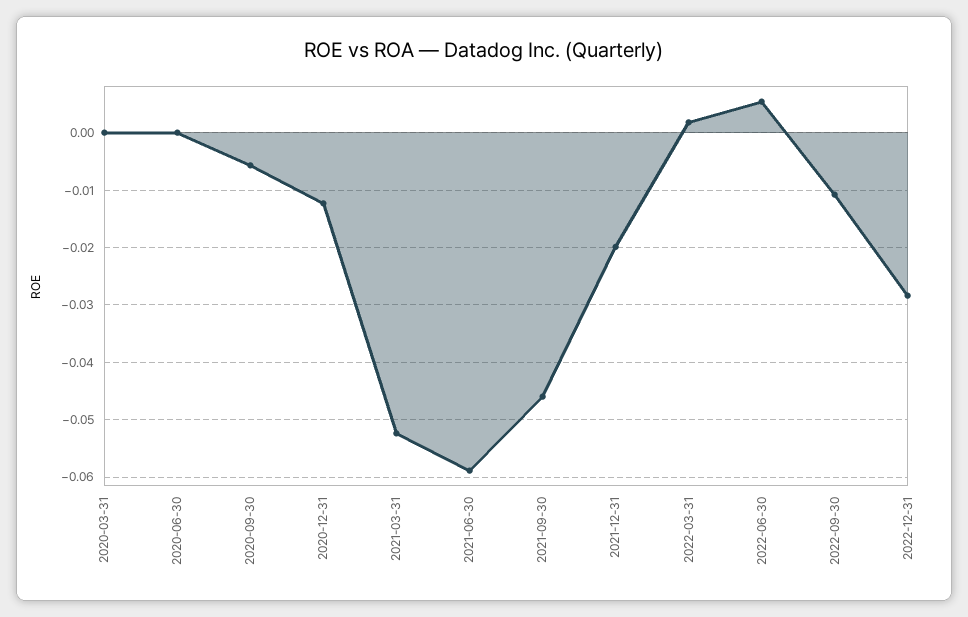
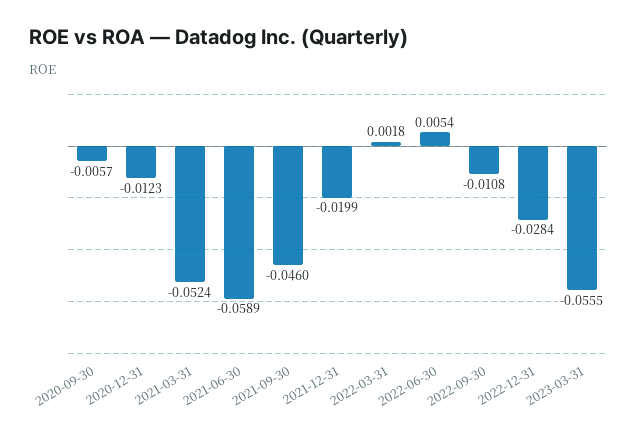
2020-03-31: 0 -> none
2020-06-30: 0 -> none
2023-03-31: none -> -0.0555

